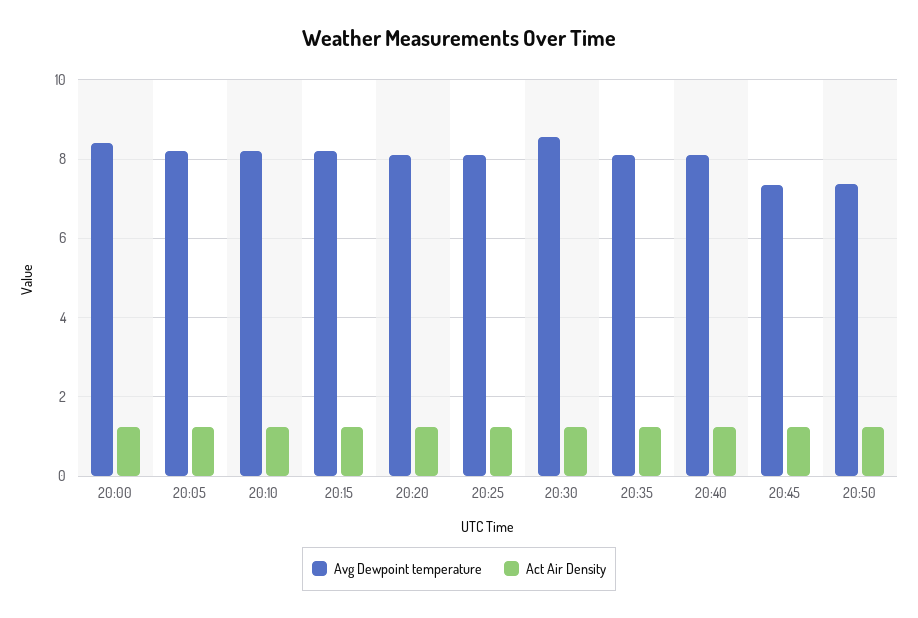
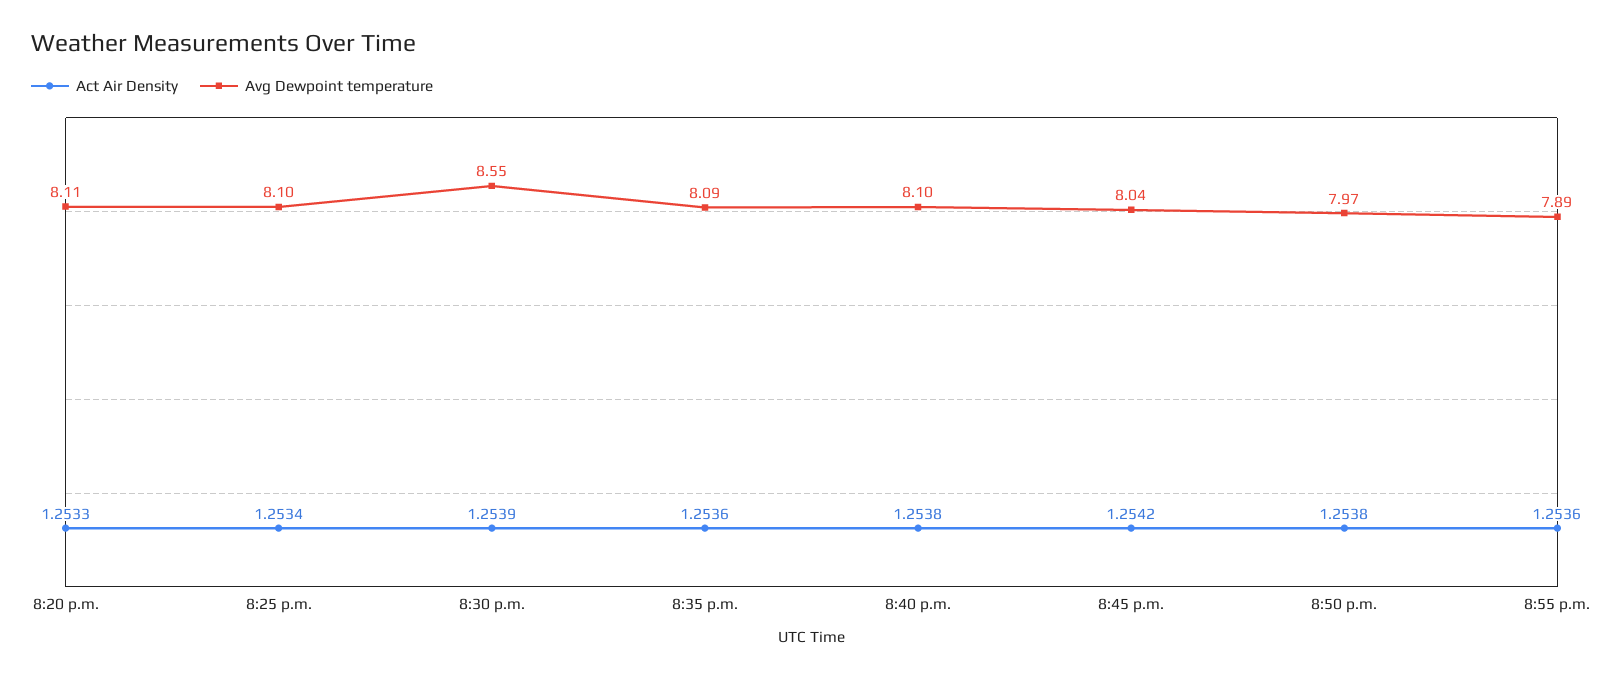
Avg Dewpoint temperature, 20:00: 8.4 -> none
Act Air Density, 20:00: 1.2 -> none
Avg Dewpoint temperature, 20:05: 8.2 -> none
Act Air Density, 20:05: 1.2 -> none
Avg Dewpoint temperature, 20:10: 8.2 -> none
Act Air Density, 20:10: 1.2 -> none
Avg Dewpoint temperature, 20:15: 8.2 -> none
Act Air Density, 20:15: 1.2 -> none
Avg Dewpoint temperature, 20:45: 7.4 -> 8.04
Avg Dewpoint temperature, 20:50: 7.4 -> 7.97
Act Air Density, 8:55 p.m.: none -> 1.2536
Avg Dewpoint temperature, 8:55 p.m.: none -> 7.89

